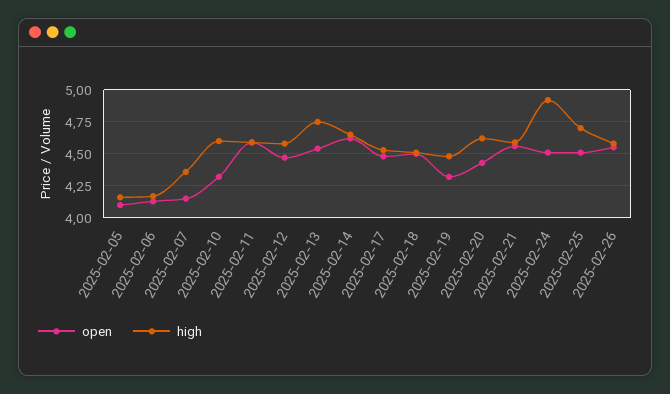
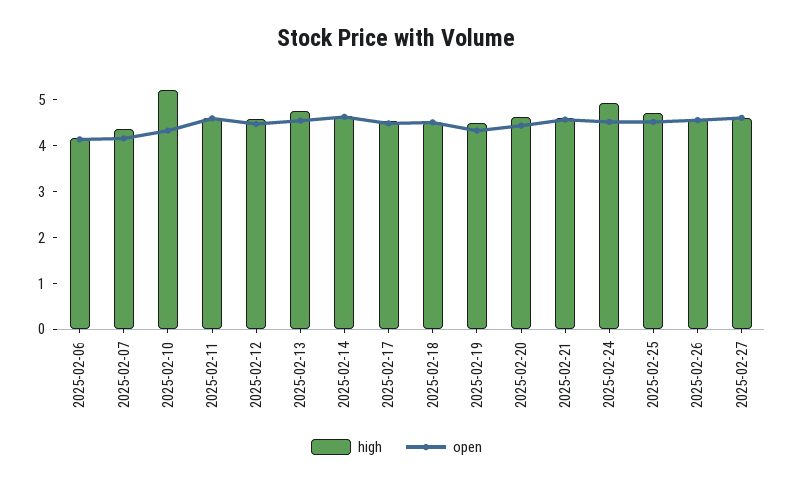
open, 2025-02-05: 4.1 -> none
high, 2025-02-05: 4.15 -> none
high, 2025-02-10: 4.6 -> 5.2
high, 2025-02-27: none -> 4.6
open, 2025-02-27: none -> 4.6

